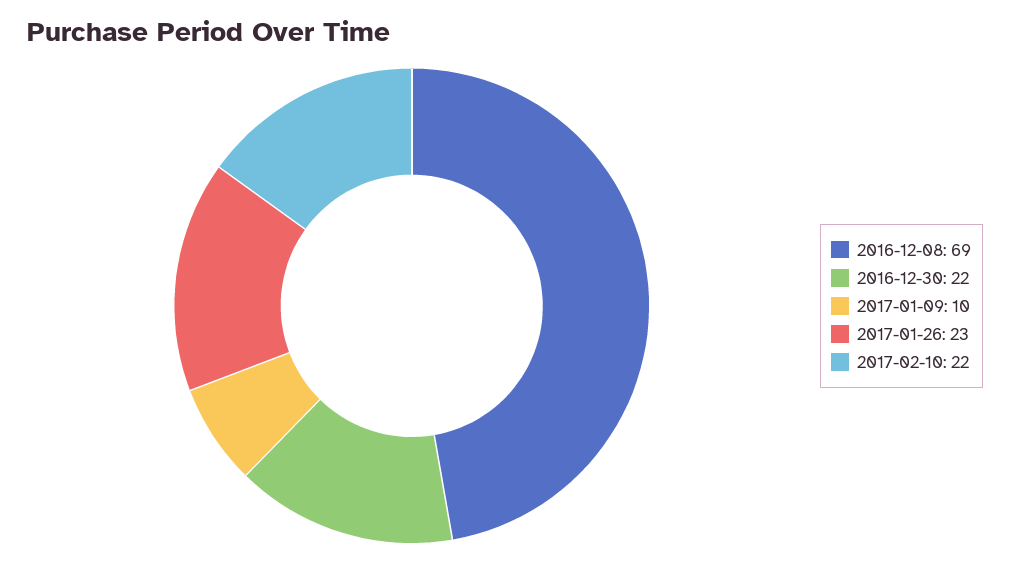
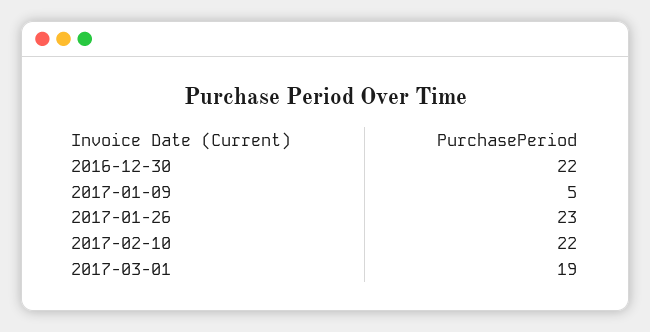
2016-12-08: 69 -> none
2017-01-09: 10 -> 5
2017-03-01: none -> 19

